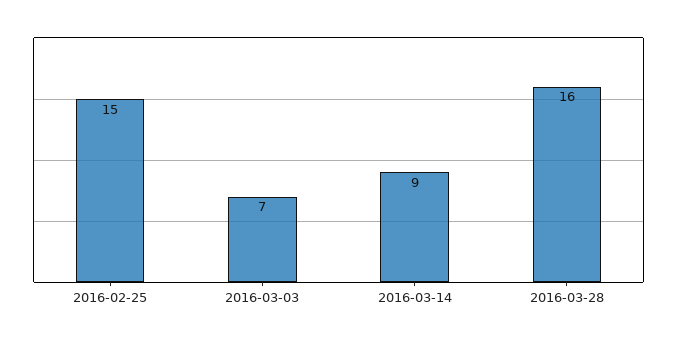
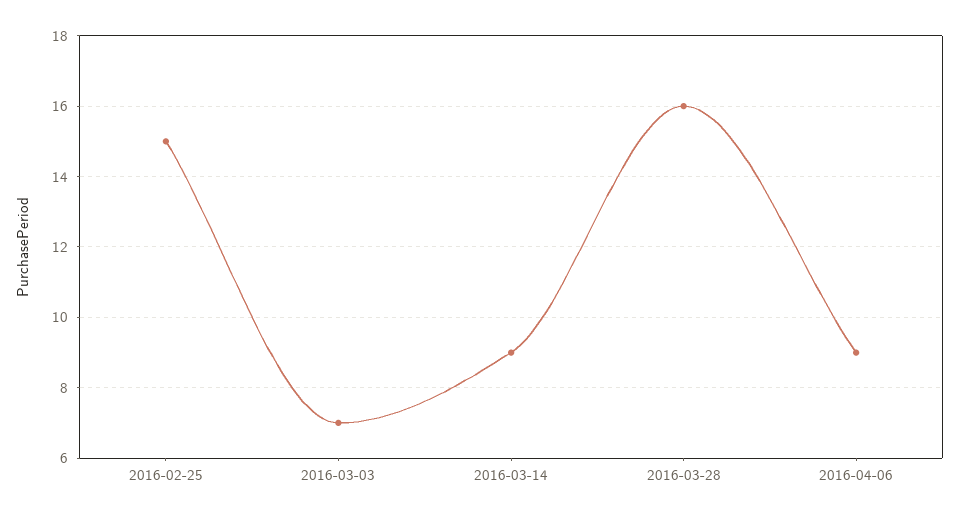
2016-04-06: none -> 9

